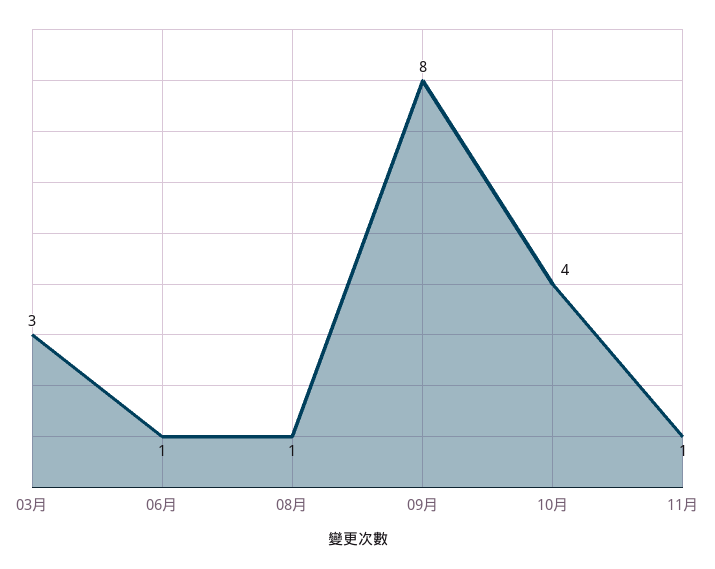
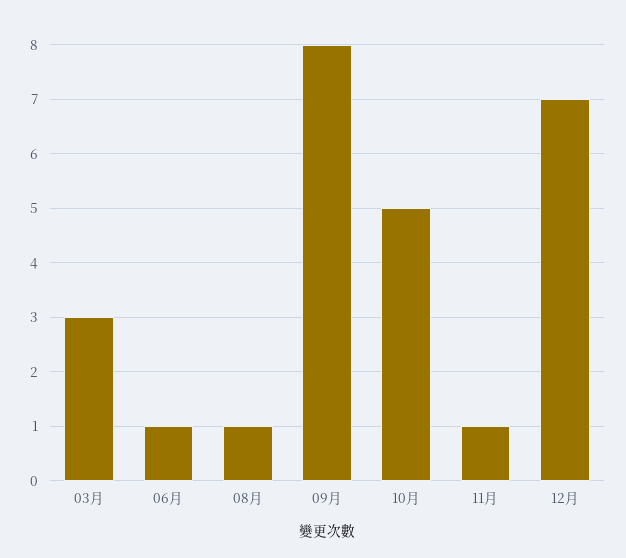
10月: 4 -> 5
12月: none -> 7

